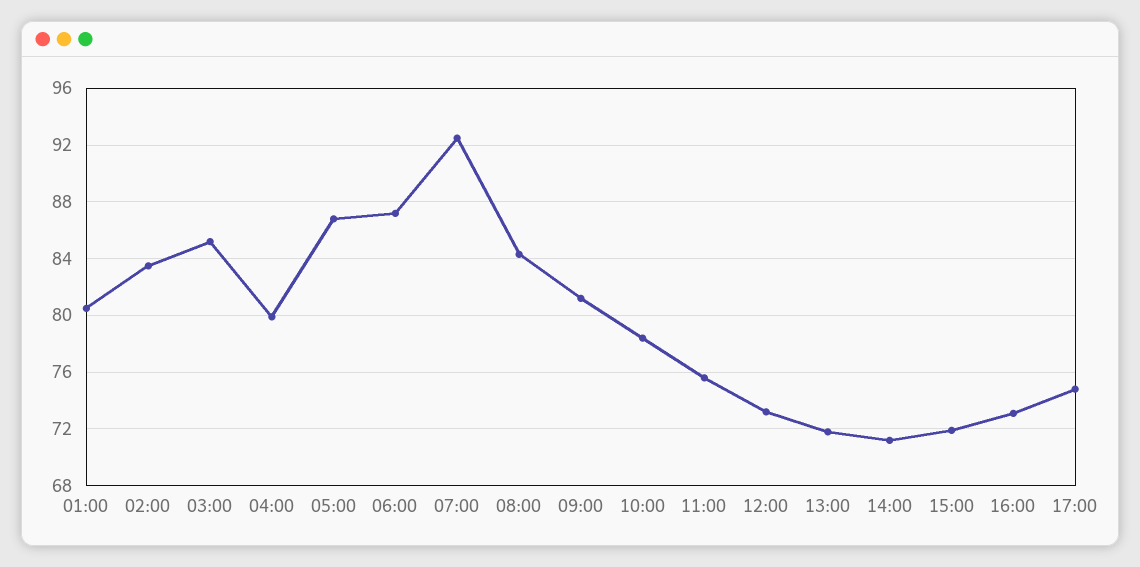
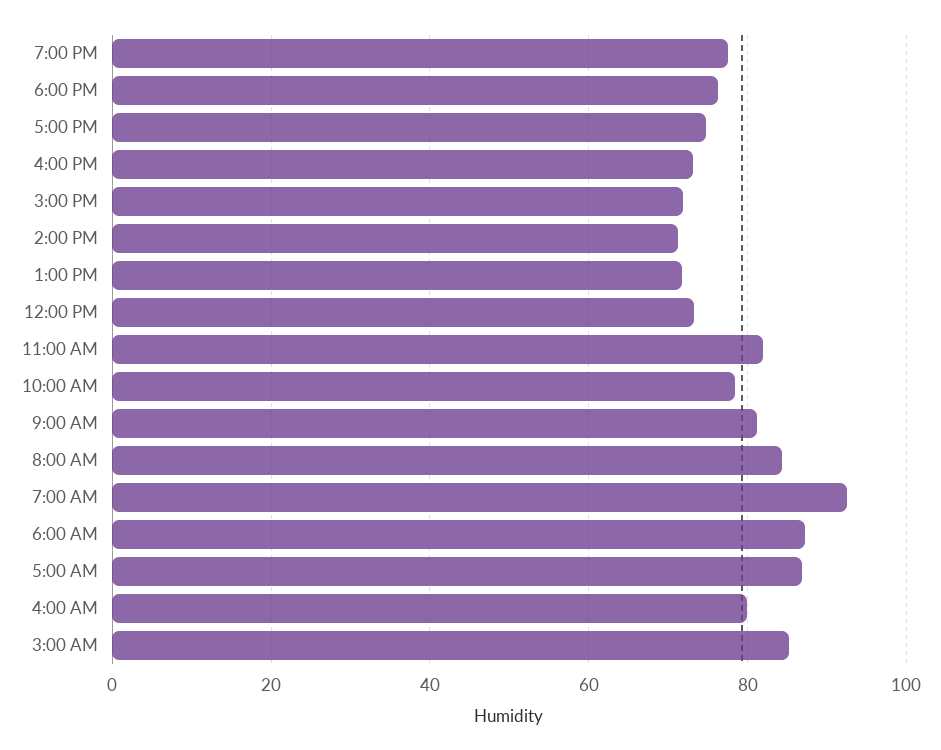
01:00: 80.5 -> none
02:00: 83.5 -> none
11:00: 75.5 -> 82
7:00 PM: none -> 78
6:00 PM: none -> 76

